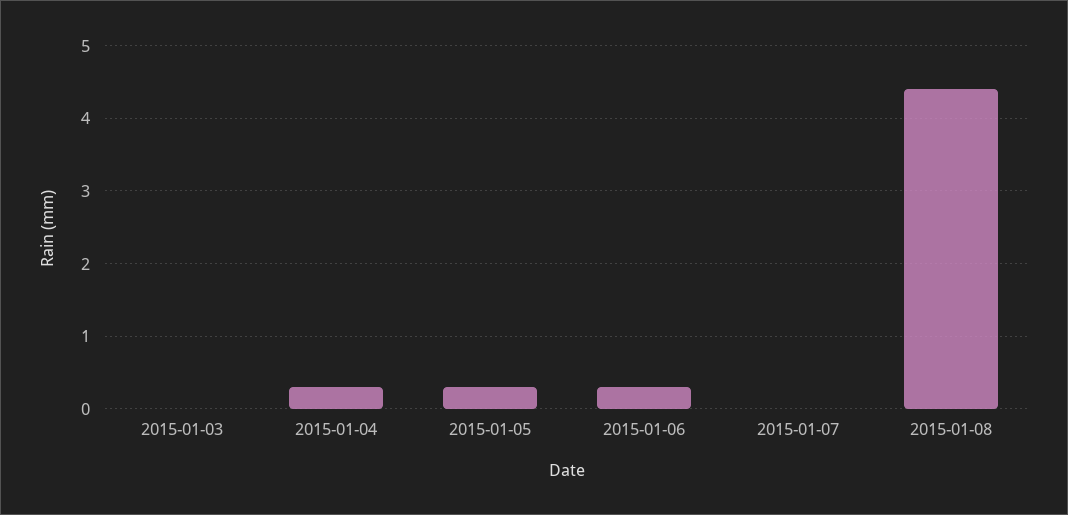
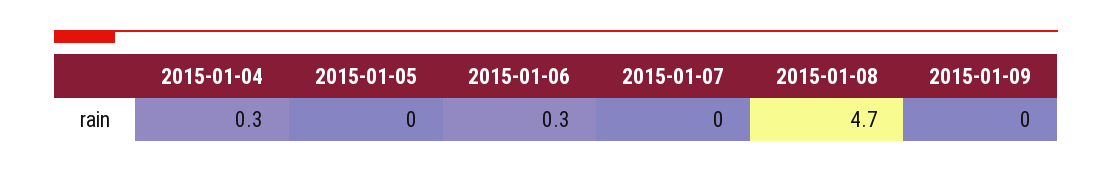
2015-01-03: 0 -> none
2015-01-05: 0.3 -> 0
2015-01-08: 4.4 -> 4.7
2015-01-09: none -> 0

